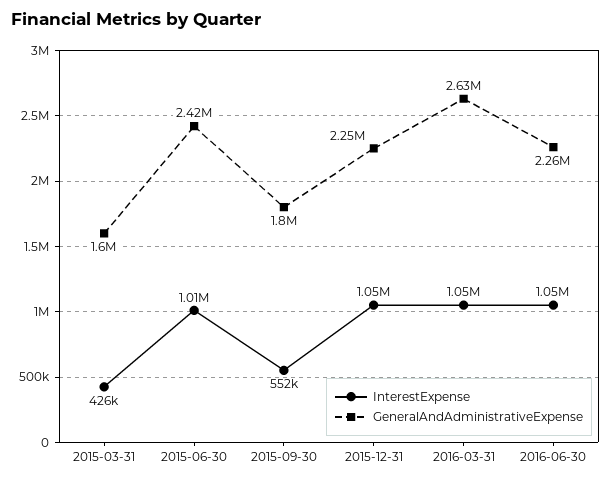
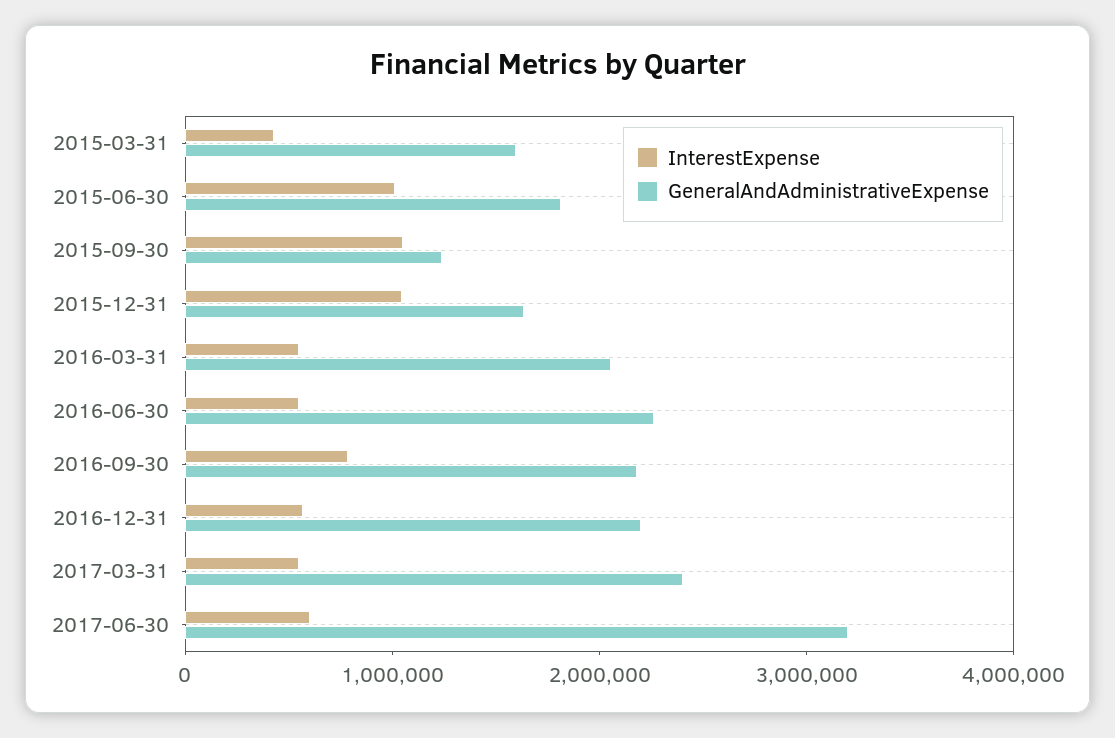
GeneralAndAdministrativeExpense, 2015-06-30: 2420000 -> 1800000
InterestExpense, 2015-09-30: 552000 -> 1000000
GeneralAndAdministrativeExpense, 2015-09-30: 1800000 -> 1200000
GeneralAndAdministrativeExpense, 2015-12-31: 2250000 -> 1600000
InterestExpense, 2016-03-31: 1050000 -> 600000
GeneralAndAdministrativeExpense, 2016-03-31: 2630000 -> 2000000
InterestExpense, 2016-06-30: 1050000 -> 600000
InterestExpense, 2016-09-30: none -> 800000
GeneralAndAdministrativeExpense, 2016-09-30: none -> 2200000
InterestExpense, 2016-12-31: none -> 600000
GeneralAndAdministrativeExpense, 2016-12-31: none -> 2200000
InterestExpense, 2017-03-31: none -> 600000
GeneralAndAdministrativeExpense, 2017-03-31: none -> 2400000
InterestExpense, 2017-06-30: none -> 600000
GeneralAndAdministrativeExpense, 2017-06-30: none -> 3200000

